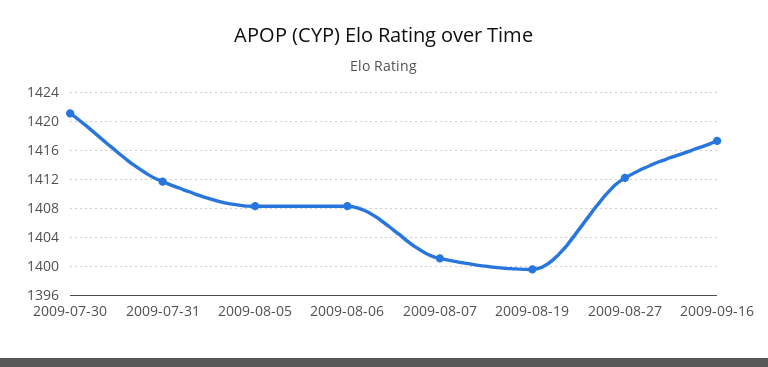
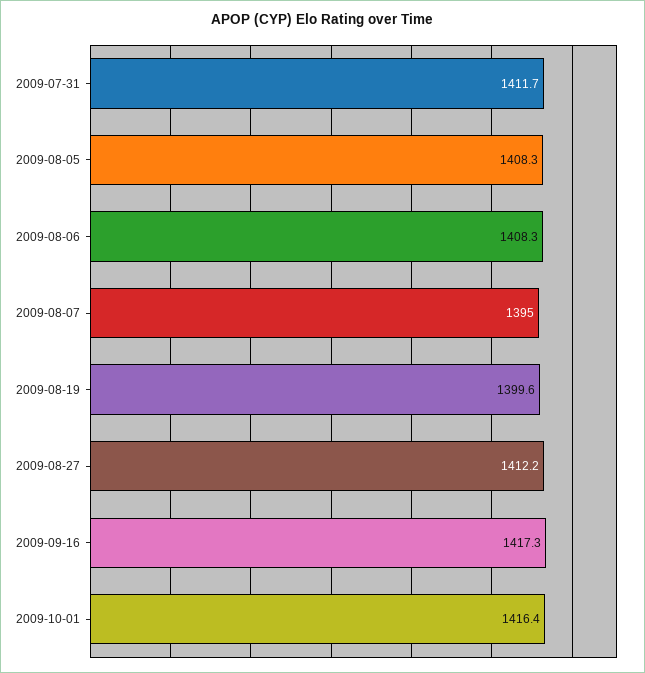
2009-07-30: 1421 -> none
2009-08-07: 1401 -> 1395
2009-10-01: none -> 1416.4

